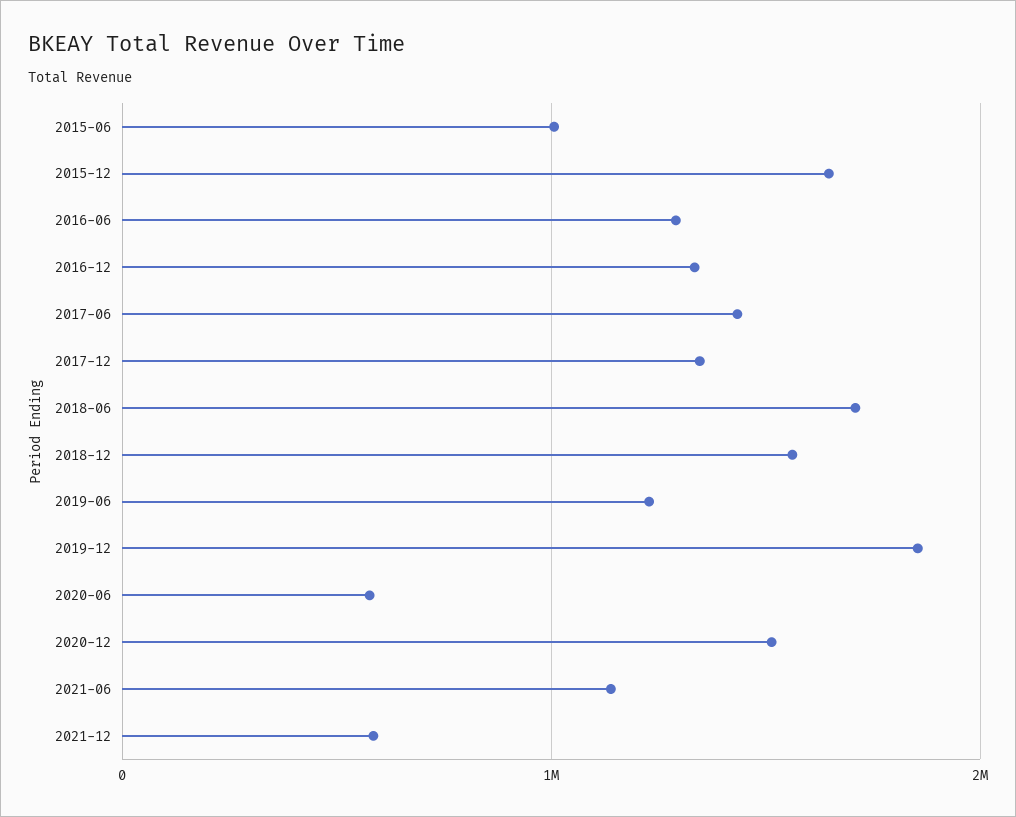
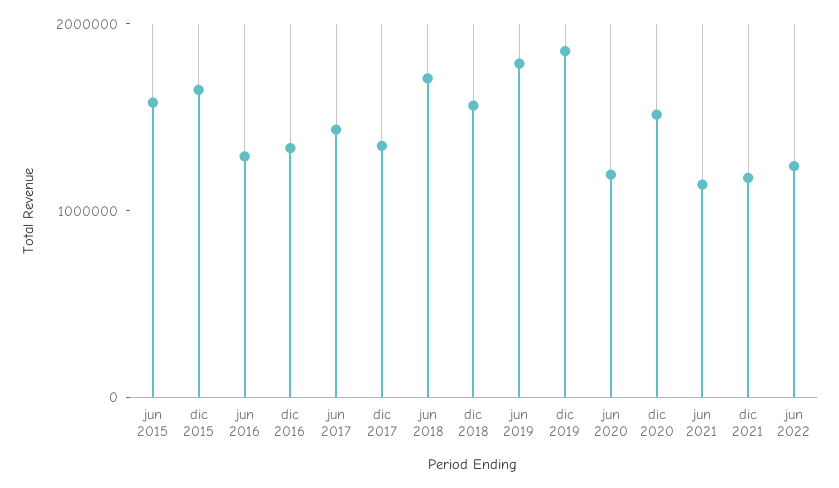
2015-06: 1000000 -> 1600000
2019-06: 1200000 -> 1800000
2020-06: 600000 -> 1200000
2021-12: 600000 -> 1200000
jun 2022: none -> 1200000

